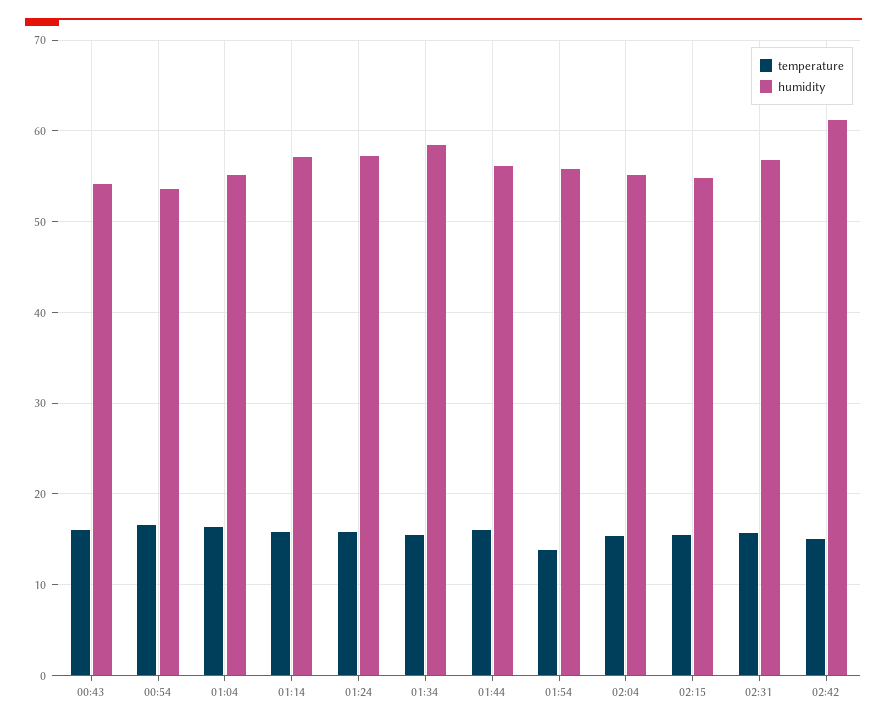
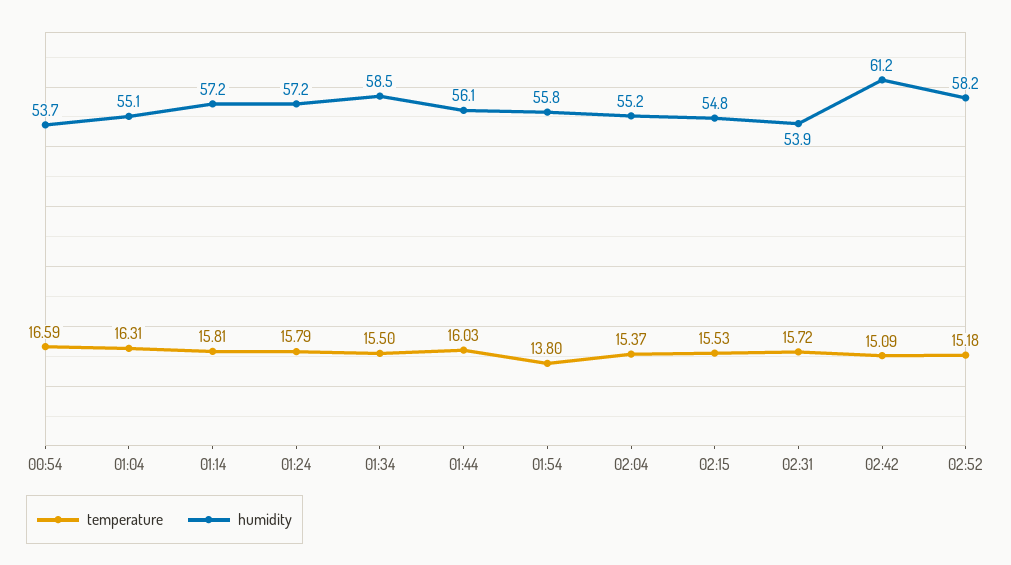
temperature, 00:43: 16 -> none
humidity, 00:43: 54 -> none
humidity, 02:31: 57 -> 53.9
temperature, 02:52: none -> 15.18
humidity, 02:52: none -> 58.2

